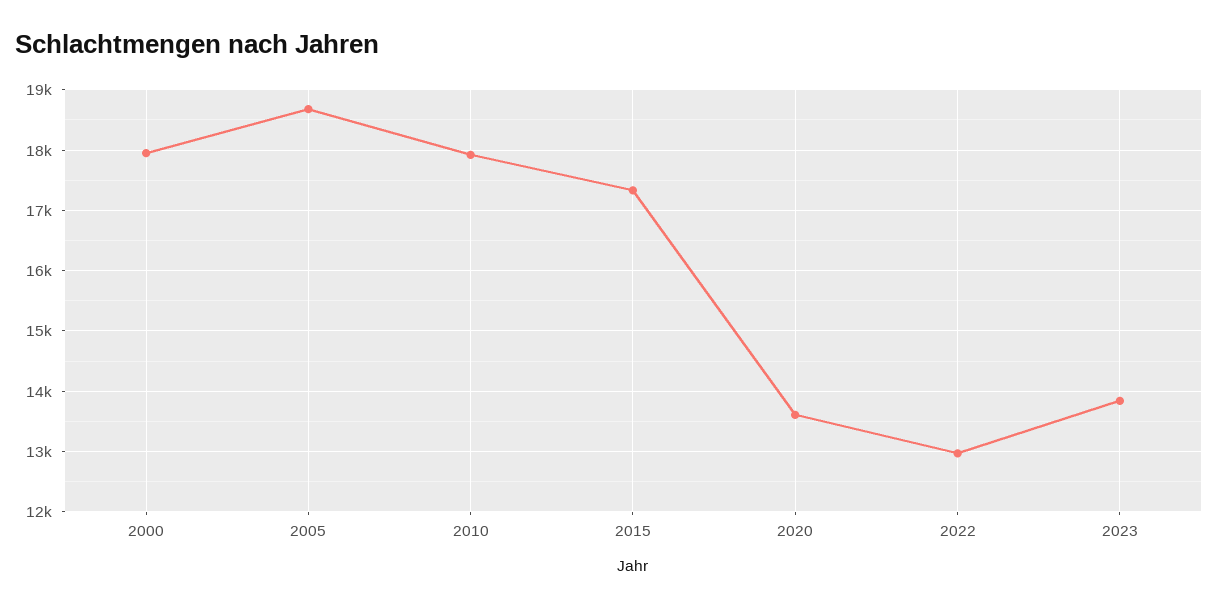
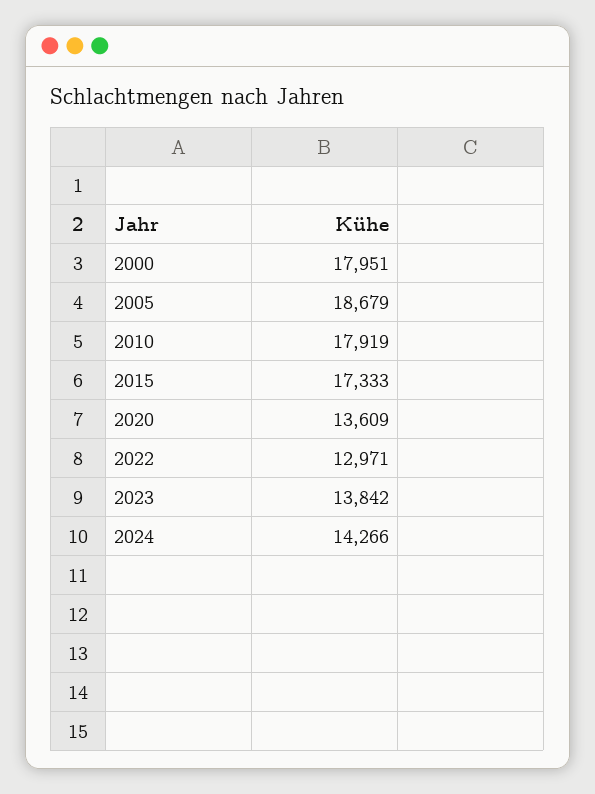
2024: none -> 14266

